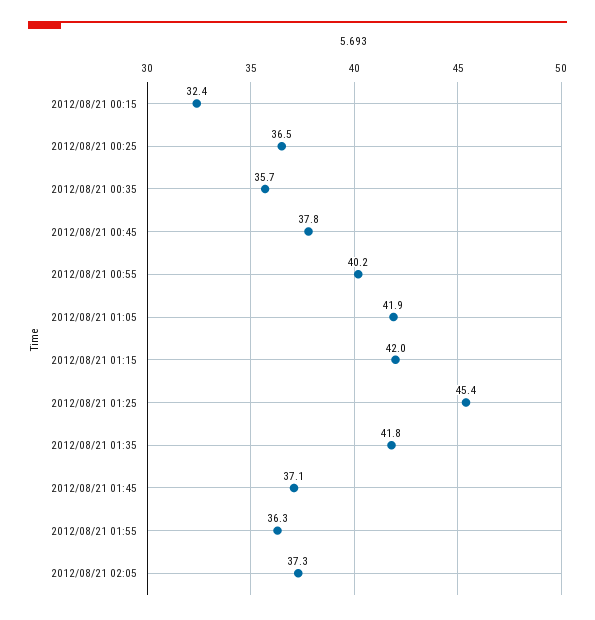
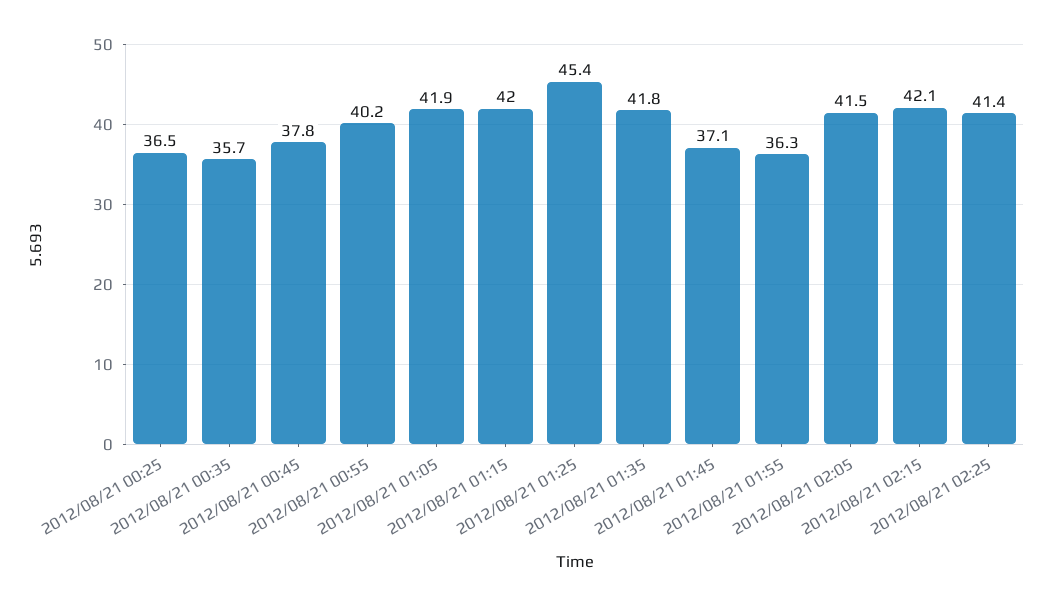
2012/08/21 00:15: 32.4 -> none
2012/08/21 02:05: 37.3 -> 41.5
2012/08/21 02:15: none -> 42.1
2012/08/21 02:25: none -> 41.4

